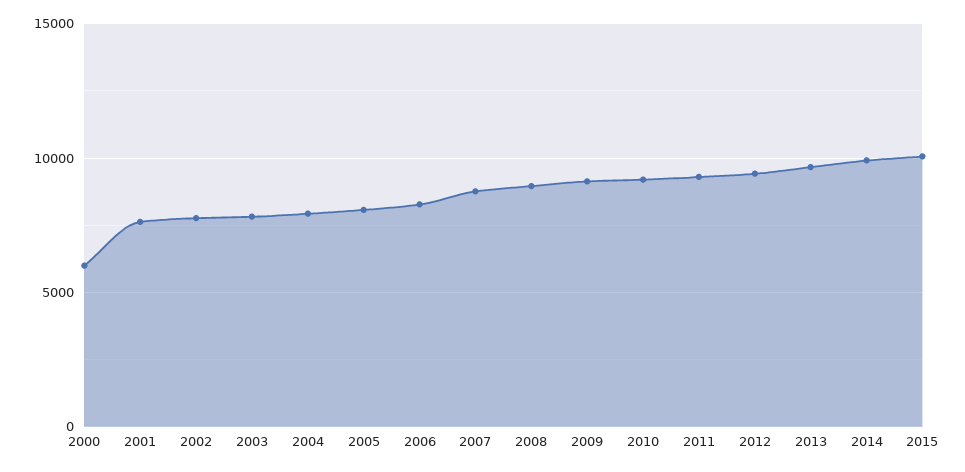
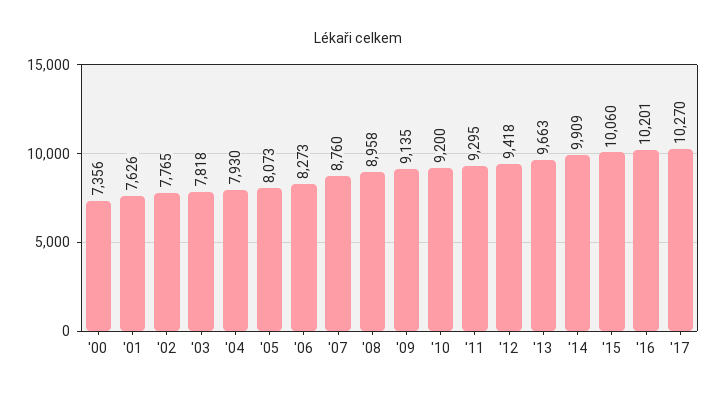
2000: 6000 -> 7356
'16: none -> 10201
'17: none -> 10270

